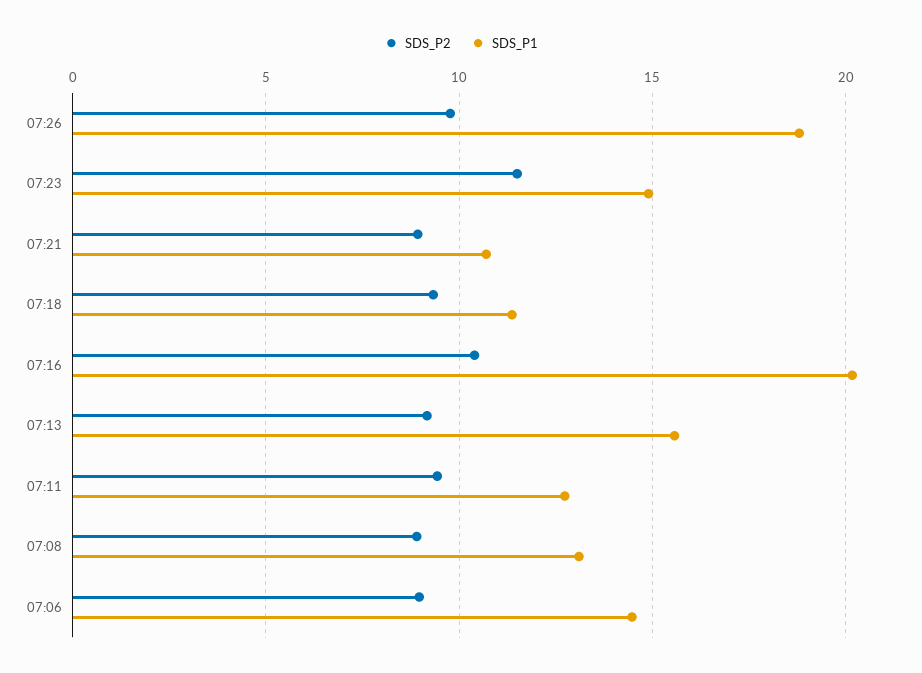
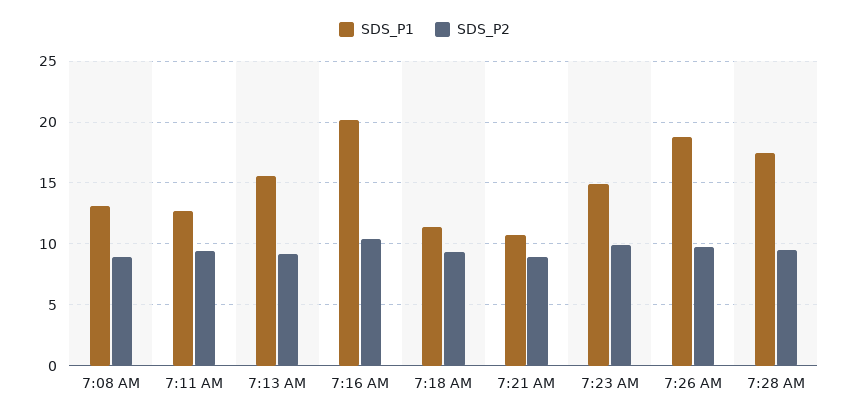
SDS_P2, 07:23: 11.5 -> 10
SDS_P2, 07:06: 9 -> none
SDS_P1, 07:06: 14.5 -> none
SDS_P1, 7:28 AM: none -> 17.5
SDS_P2, 7:28 AM: none -> 9.5

